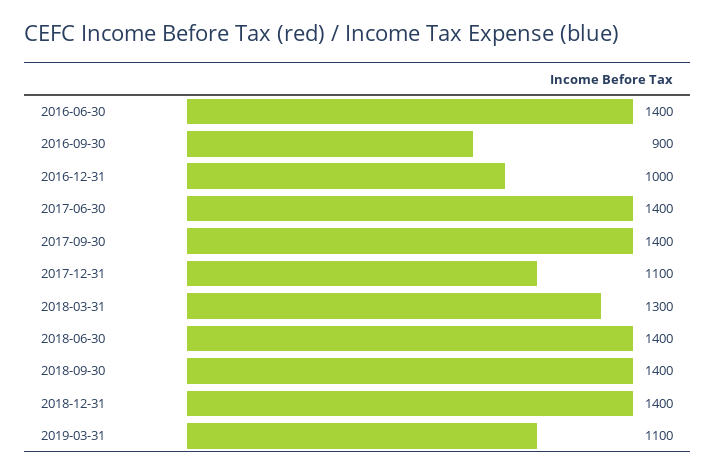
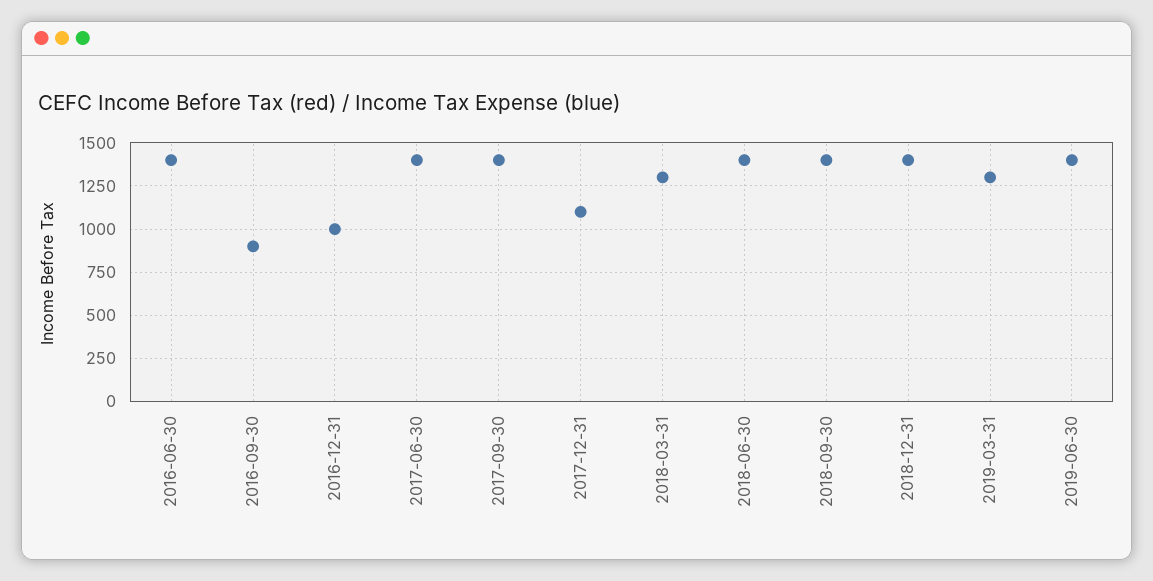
2019-03-31: 1100 -> 1300
2019-06-30: none -> 1400

